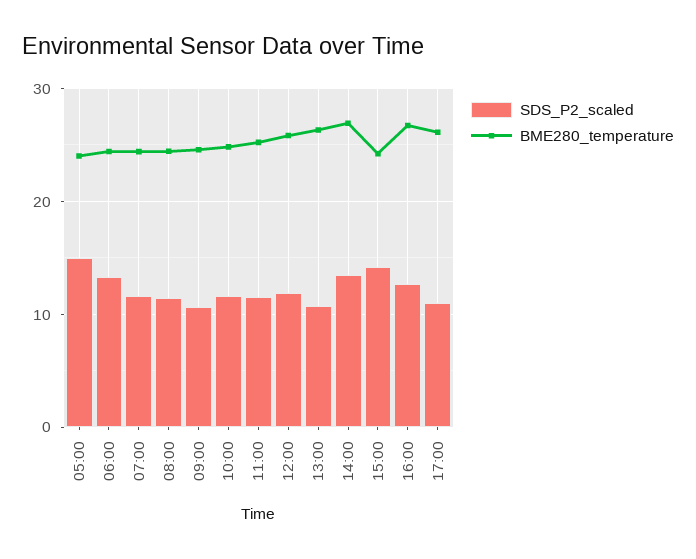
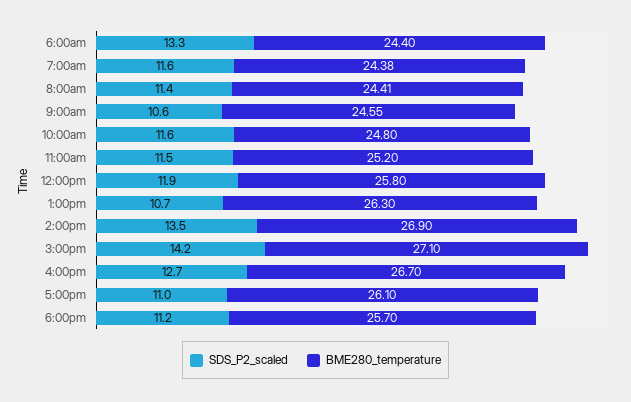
SDS_P2_scaled, 05:00: 15 -> none
BME280_temperature, 05:00: 24 -> none
BME280_temperature, 15:00: 24 -> 27.1
SDS_P2_scaled, 6:00pm: none -> 11.2
BME280_temperature, 6:00pm: none -> 25.7

